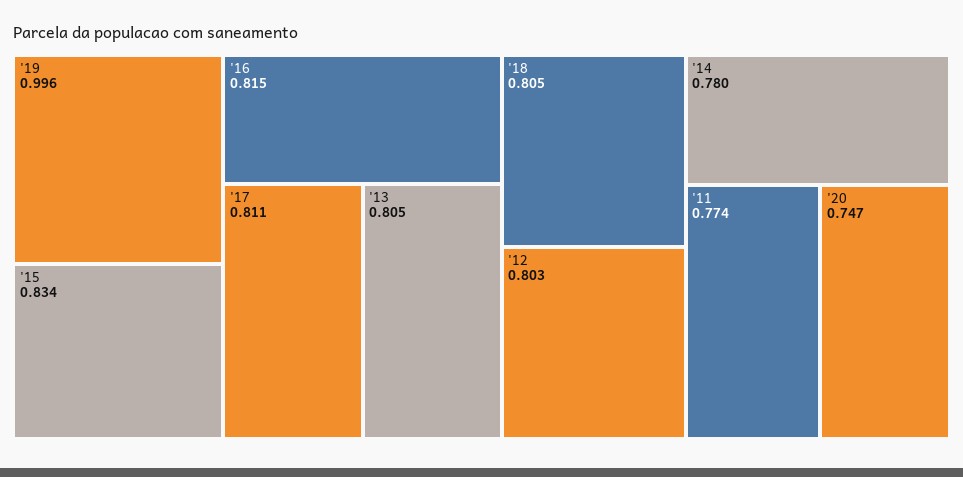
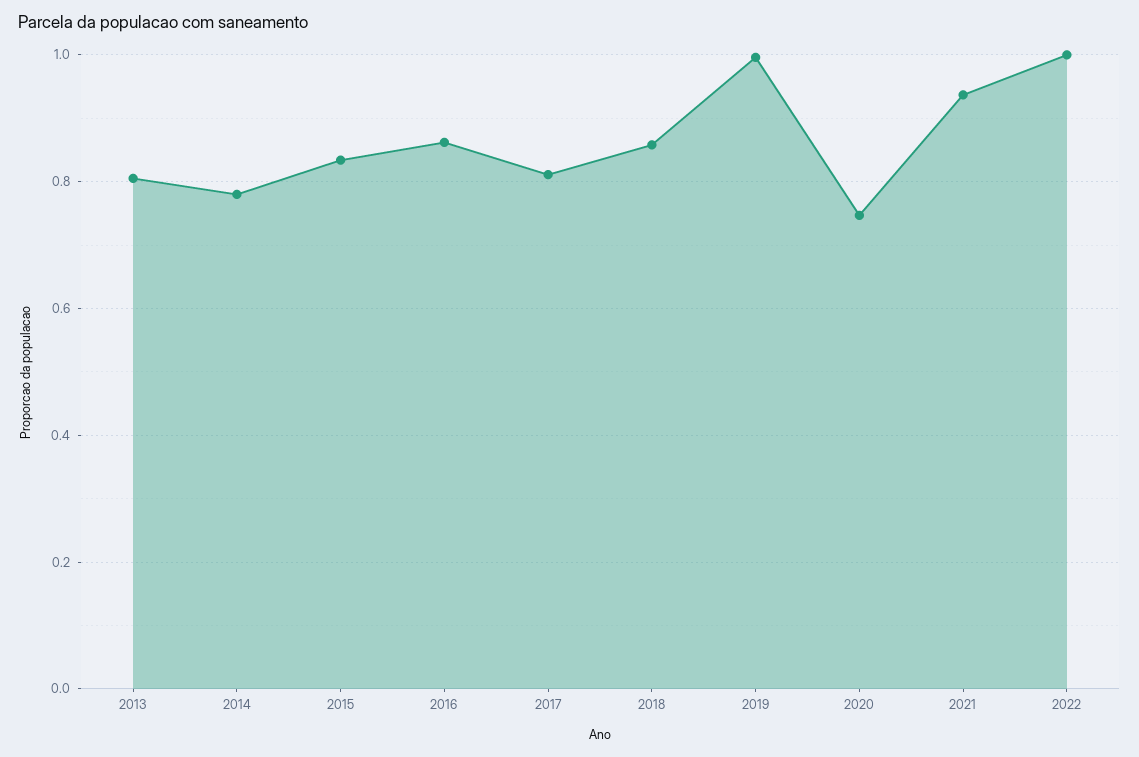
'16: 0.815 -> 0.86
'18: 0.805 -> 0.86
'12: 0.803 -> none
'11: 0.774 -> none
2021: none -> 0.94
2022: none -> 1

